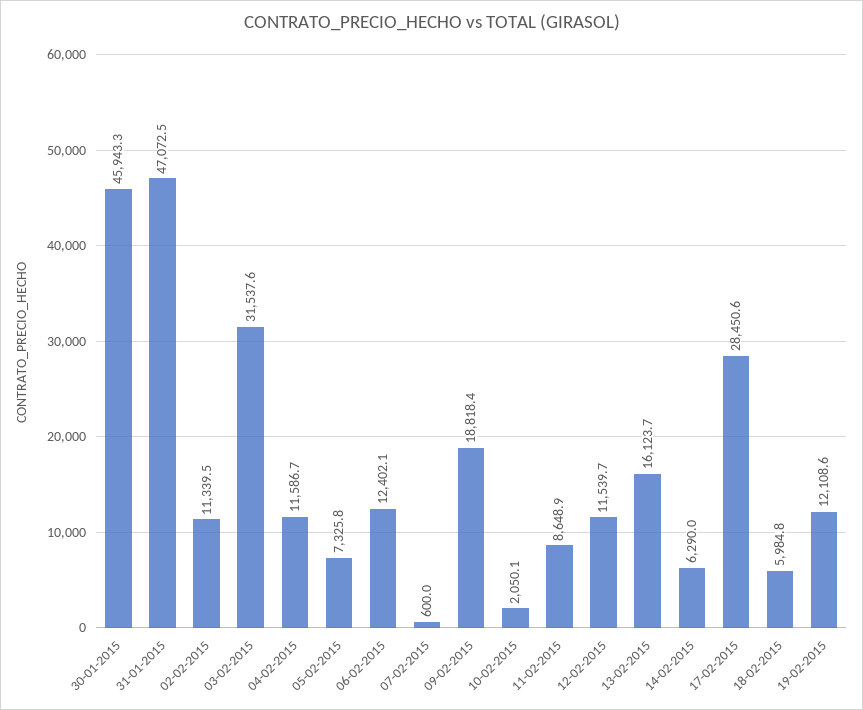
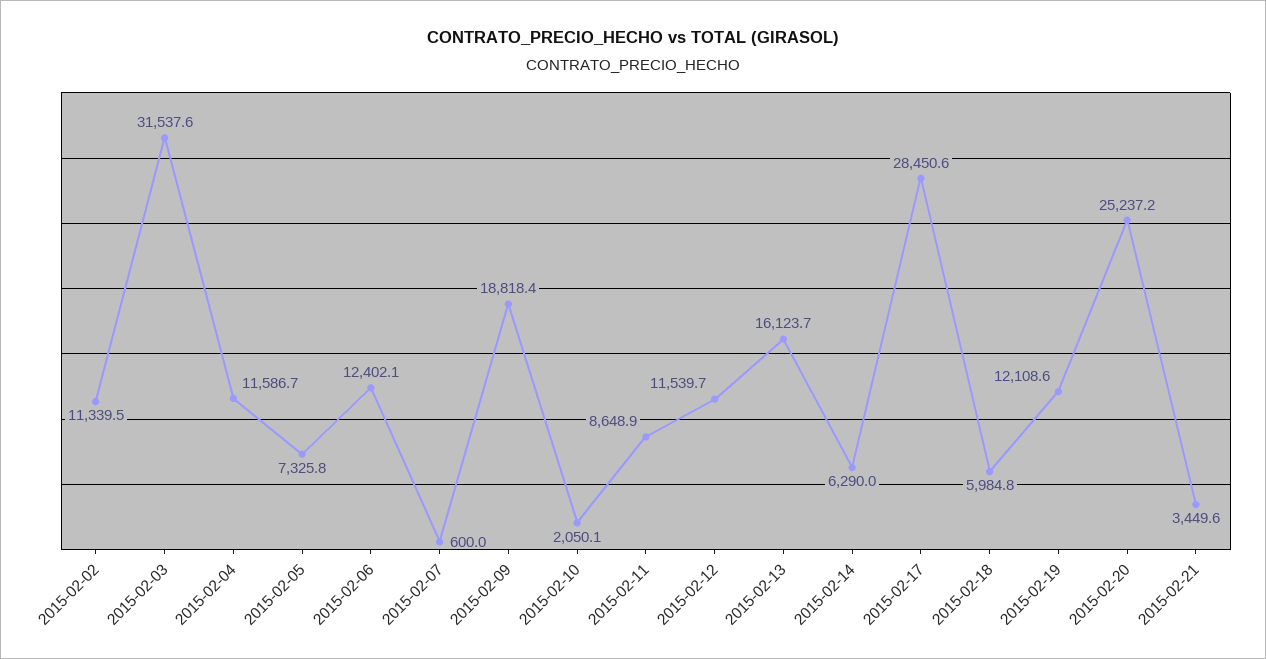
30-01-2015: 45943.3 -> none
31-01-2015: 47072.5 -> none
2015-02-20: none -> 25237.2
2015-02-21: none -> 3449.6

